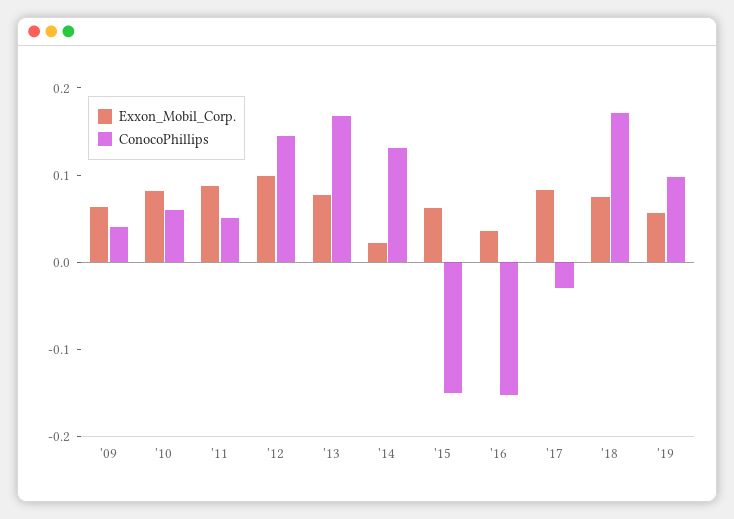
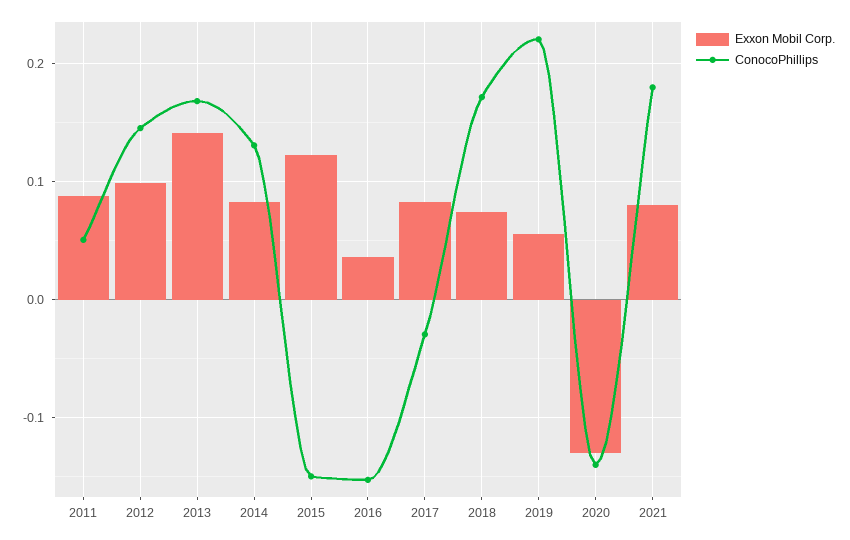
Exxon_Mobil_Corp., '09: 0.06 -> none
ConocoPhillips, '09: 0.04 -> none
Exxon_Mobil_Corp., '10: 0.08 -> none
ConocoPhillips, '10: 0.06 -> none
Exxon_Mobil_Corp., '13: 0.08 -> 0.14
Exxon_Mobil_Corp., '14: 0.02 -> 0.08
Exxon_Mobil_Corp., '15: 0.06 -> 0.12
ConocoPhillips, '19: 0.1 -> 0.22
Exxon_Mobil_Corp., 2020: none -> -0.13
ConocoPhillips, 2020: none -> -0.14
Exxon_Mobil_Corp., 2021: none -> 0.08
ConocoPhillips, 2021: none -> 0.18

